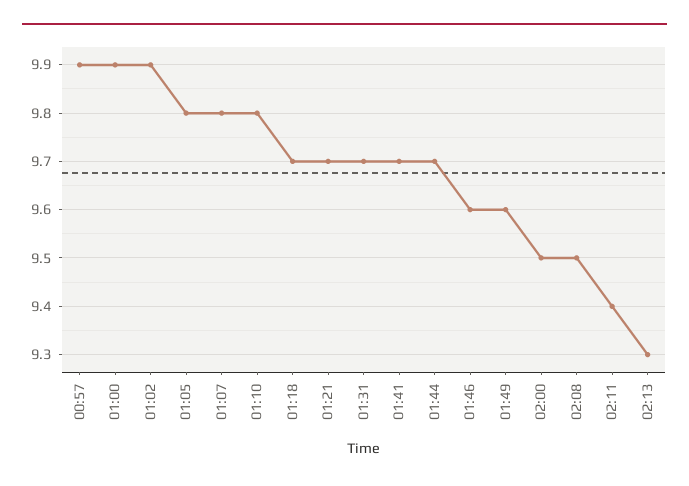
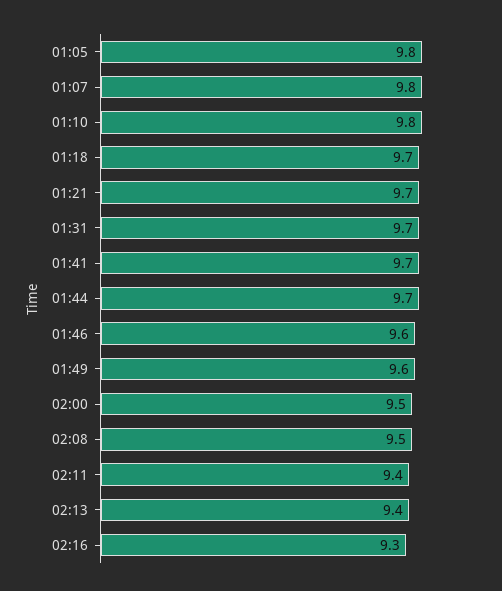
00:57: 9.9 -> none
01:00: 9.9 -> none
01:02: 9.9 -> none
02:13: 9.3 -> 9.4
02:16: none -> 9.3

